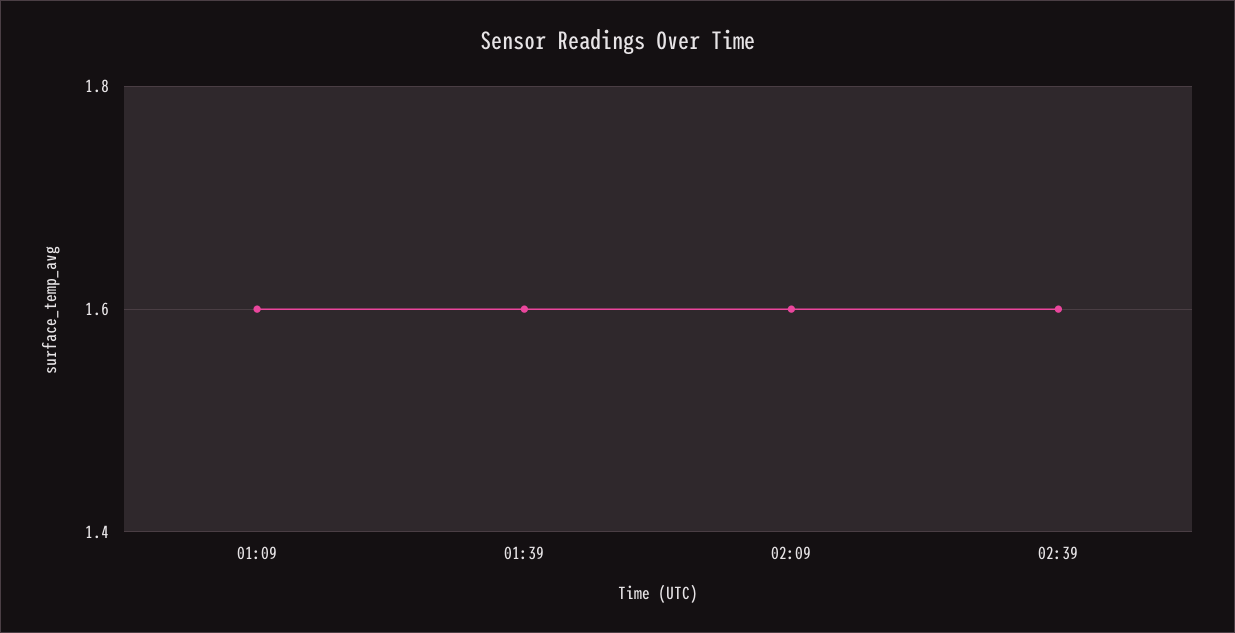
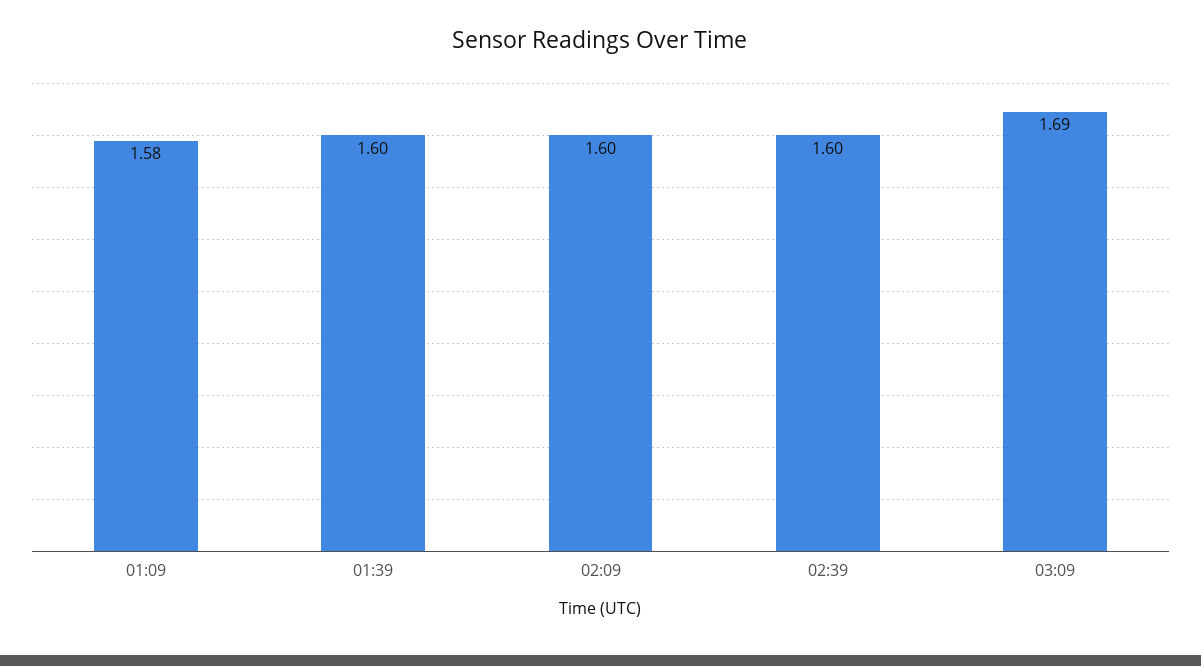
01:09: 1.6 -> 1.58
03:09: none -> 1.69

